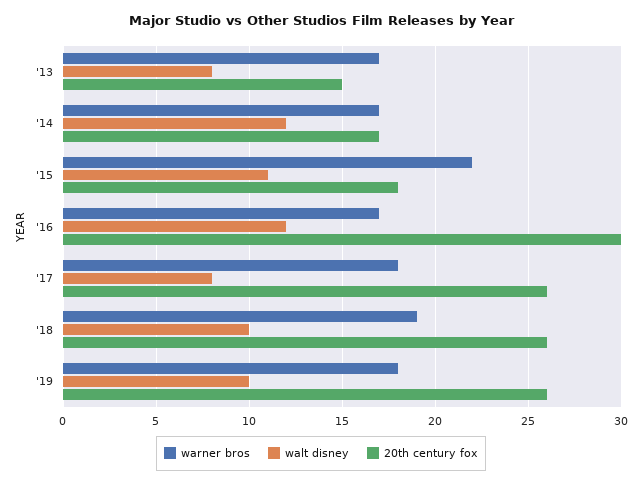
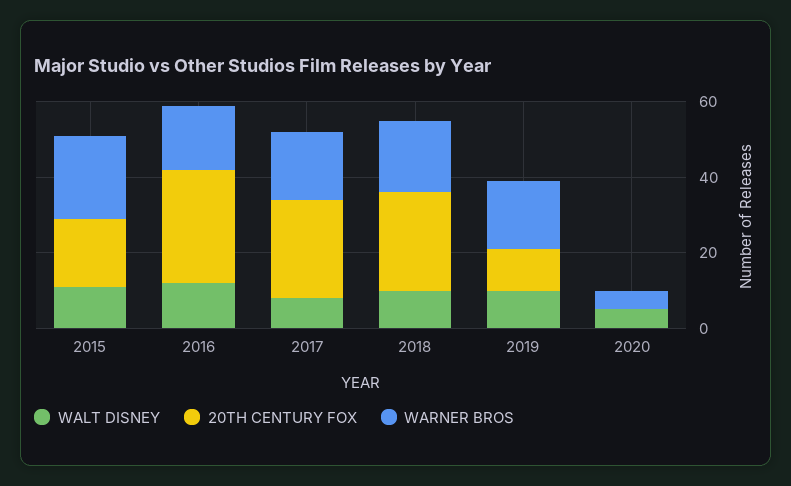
warner bros, '13: 17 -> none
walt disney, '13: 8 -> none
20th century fox, '13: 15 -> none
warner bros, '14: 17 -> none
walt disney, '14: 12 -> none
20th century fox, '14: 17 -> none
20th century fox, '19: 26 -> 10
walt disney, 2020: none -> 5
20th century fox, 2020: none -> 0
warner bros, 2020: none -> 5

